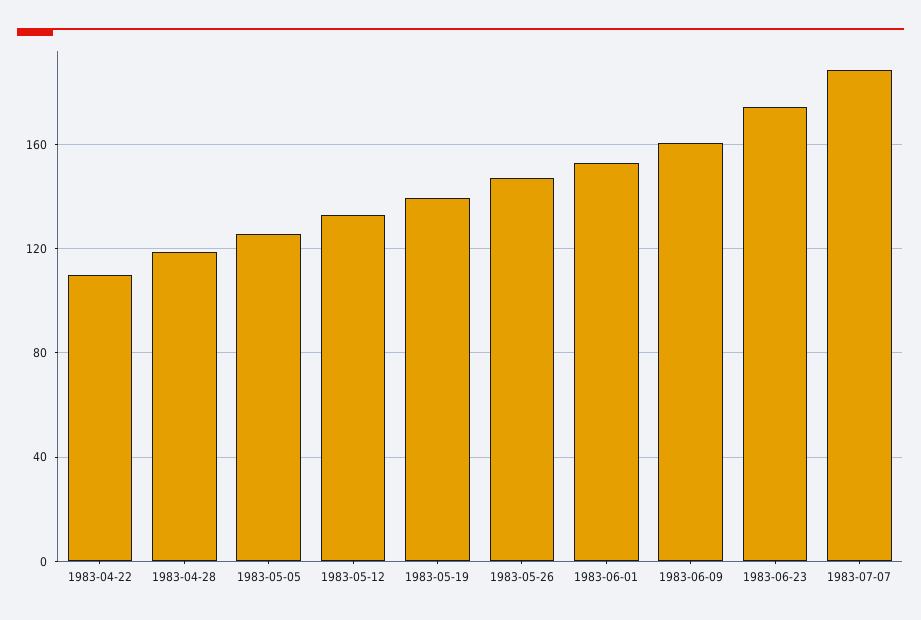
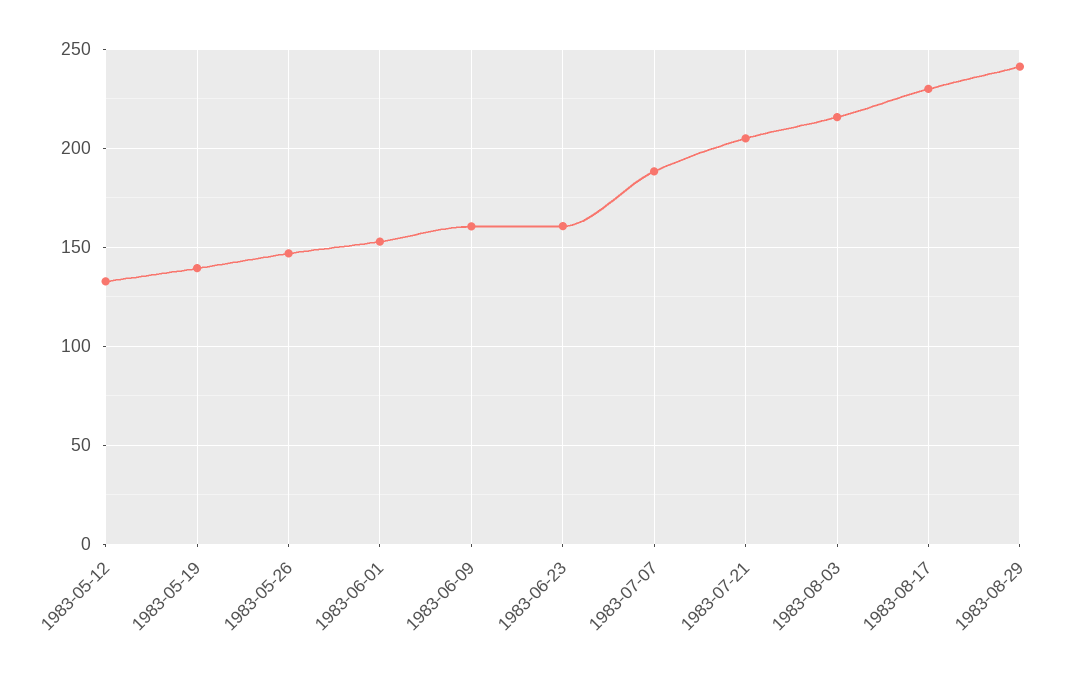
1983-04-22: 110 -> none
1983-04-28: 120 -> none
1983-05-05: 125 -> none
1983-06-23: 175 -> 160
1983-07-21: none -> 205
1983-08-03: none -> 215
1983-08-17: none -> 230
1983-08-29: none -> 240

